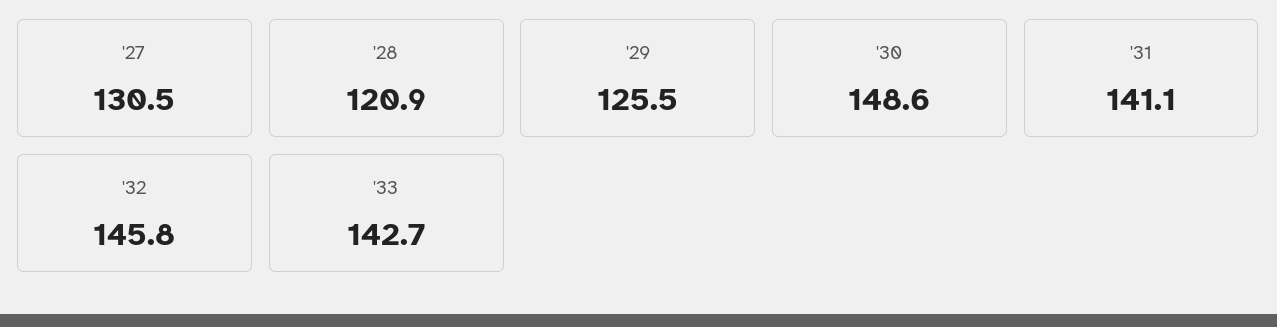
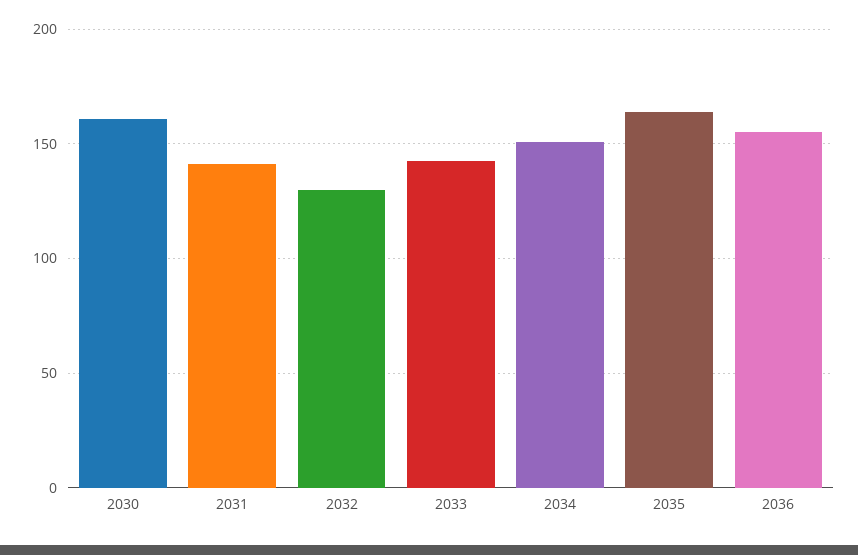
'27: 130.5 -> none
'28: 120.9 -> none
'29: 125.5 -> none
'30: 148.6 -> 160
'32: 145.8 -> 130
2034: none -> 150
2035: none -> 165
2036: none -> 155

